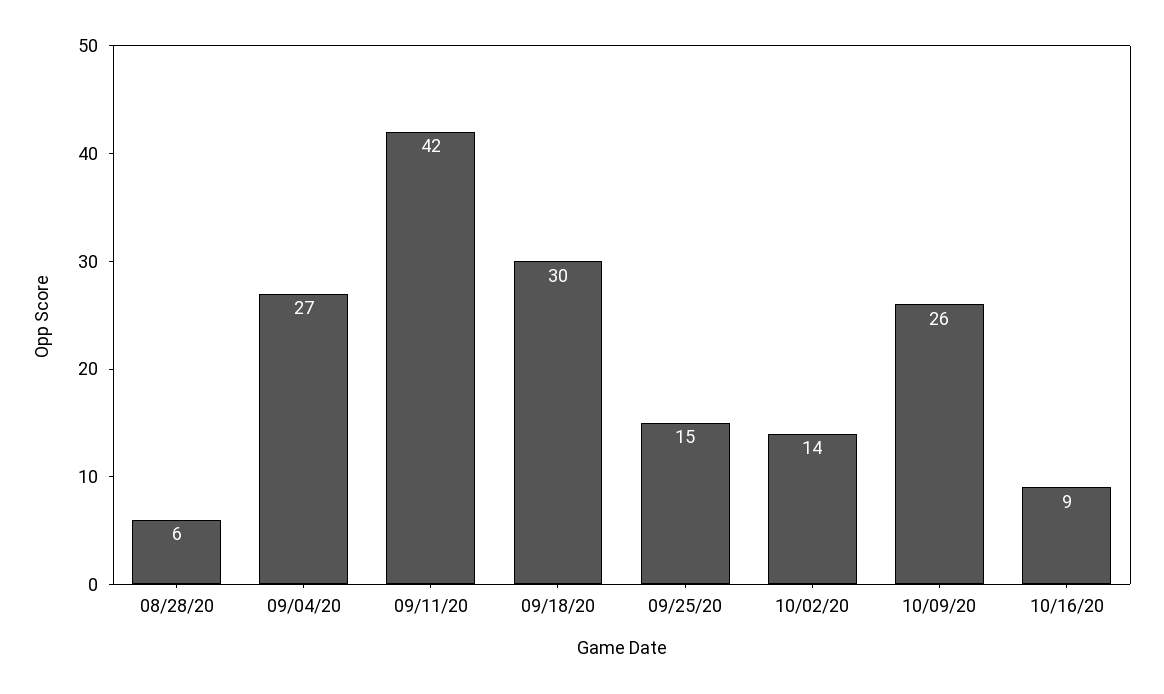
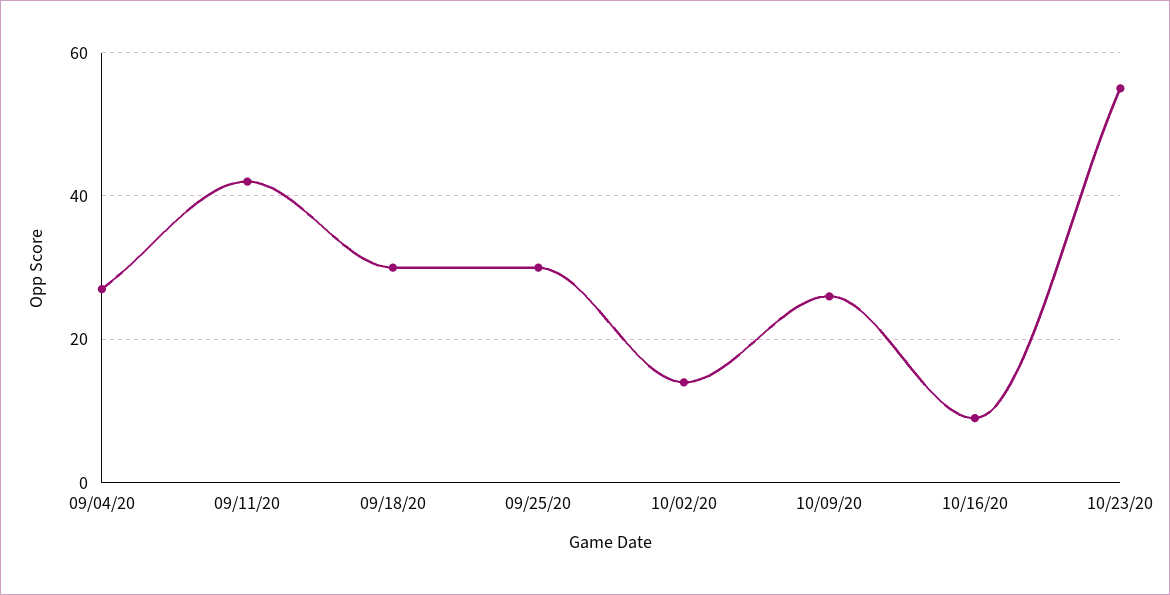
08/28/20: 6 -> none
09/25/20: 15 -> 30
10/23/20: none -> 55

